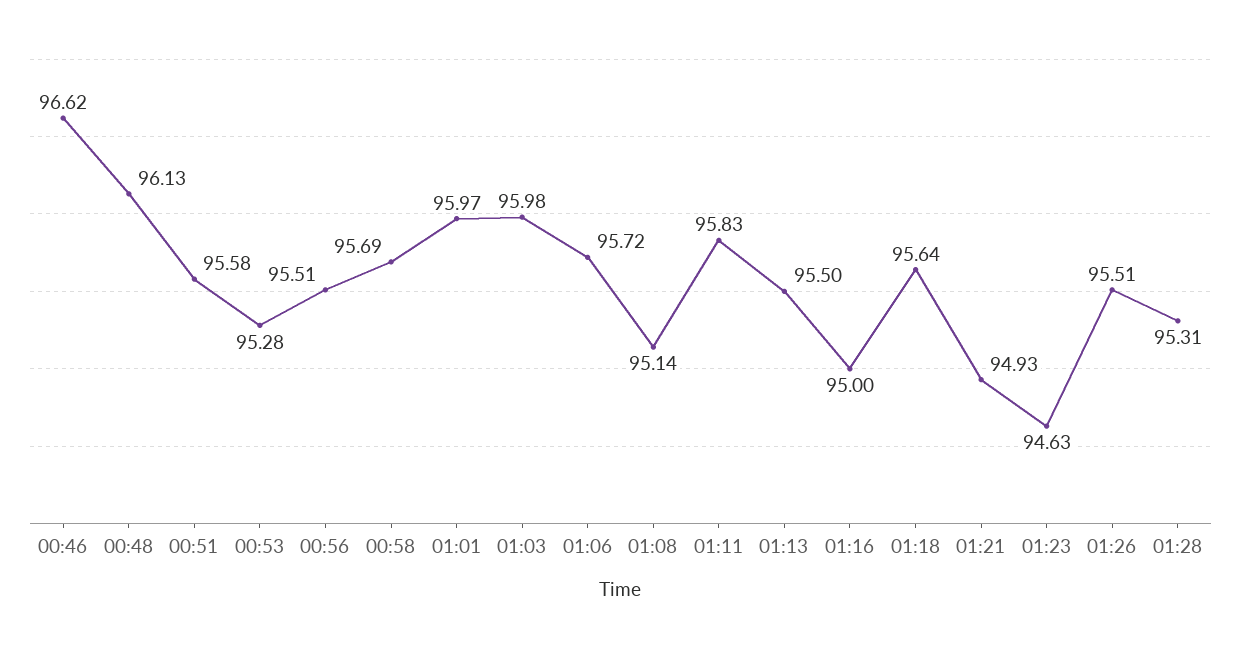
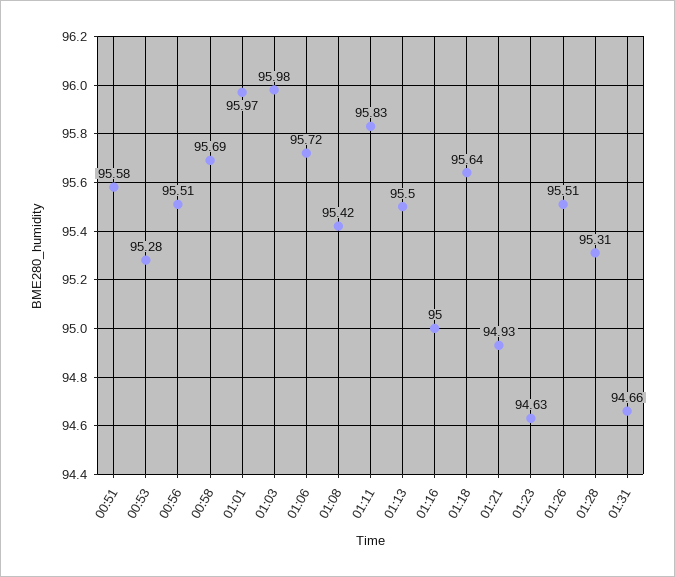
00:46: 96.62 -> none
00:48: 96.13 -> none
01:08: 95.14 -> 95.42
01:31: none -> 94.66

